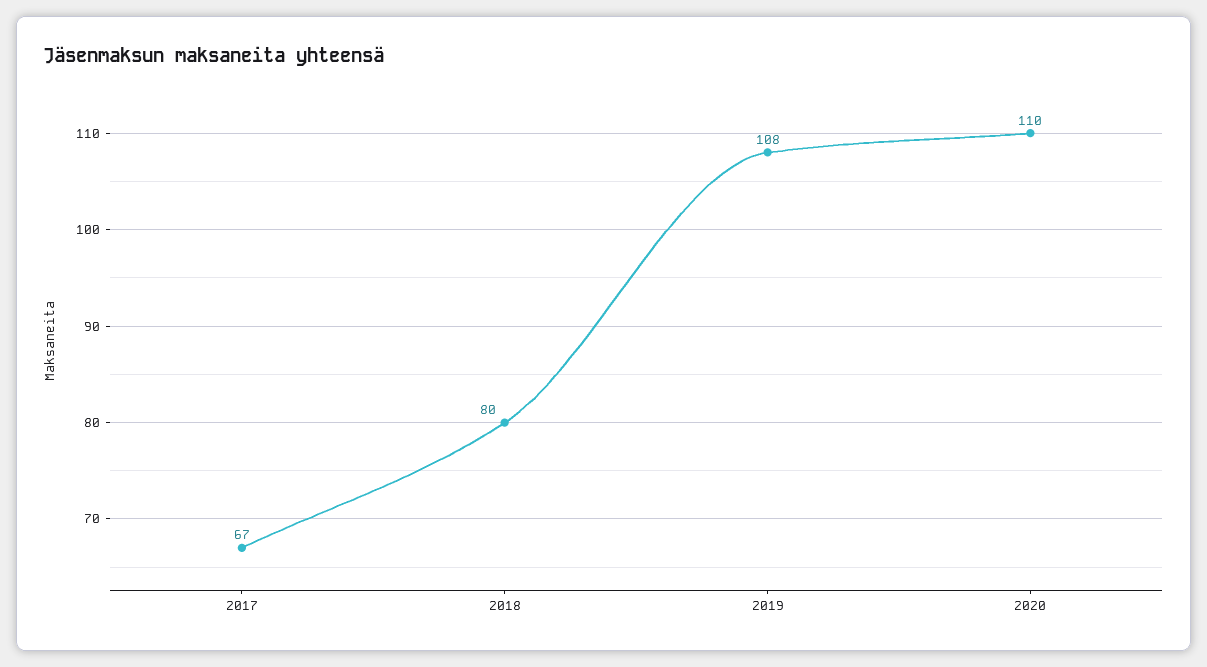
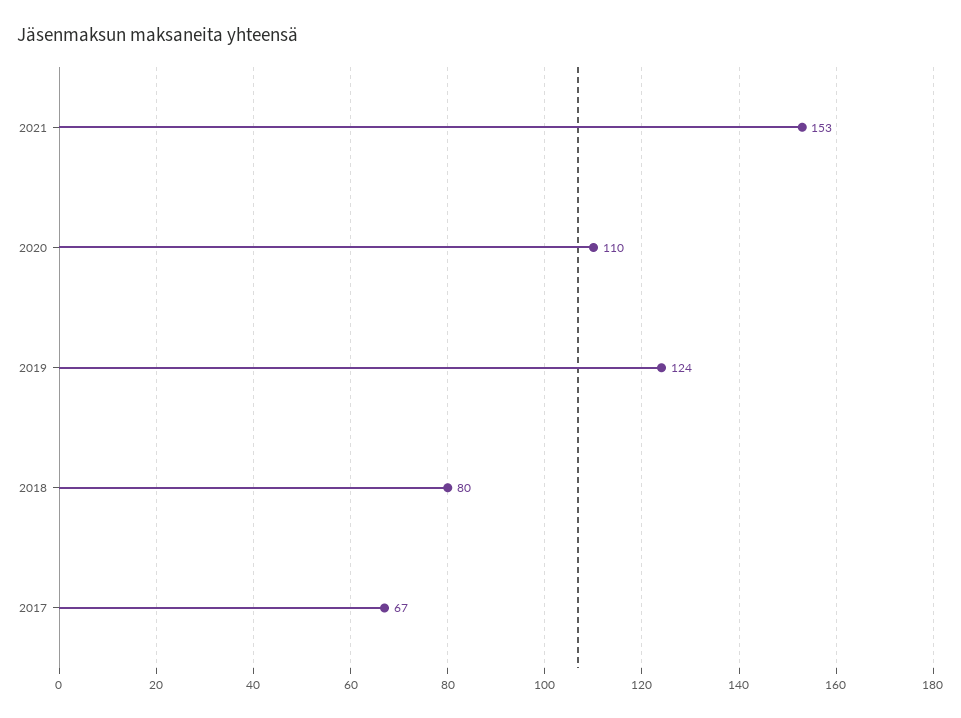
2019: 108 -> 124
2021: none -> 153

